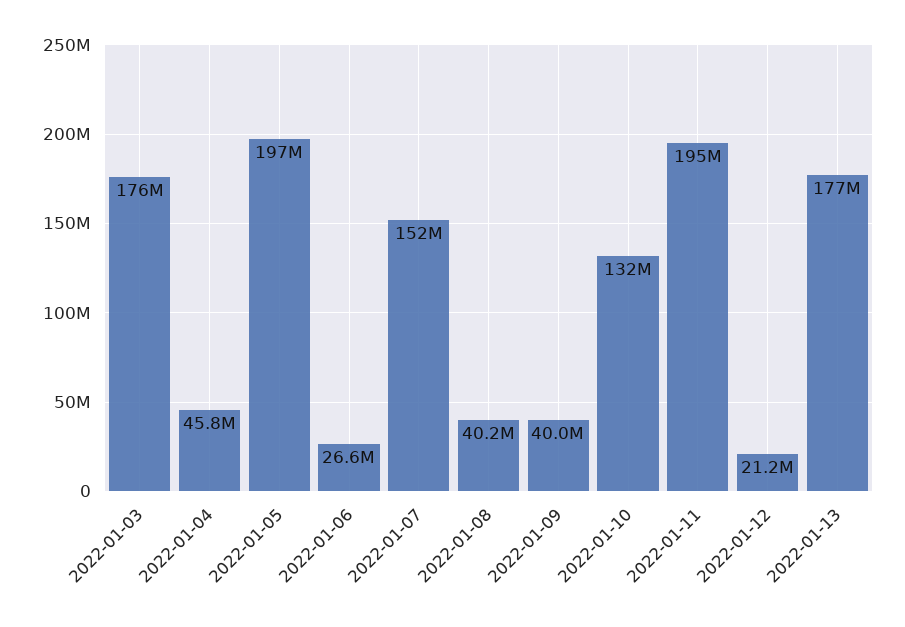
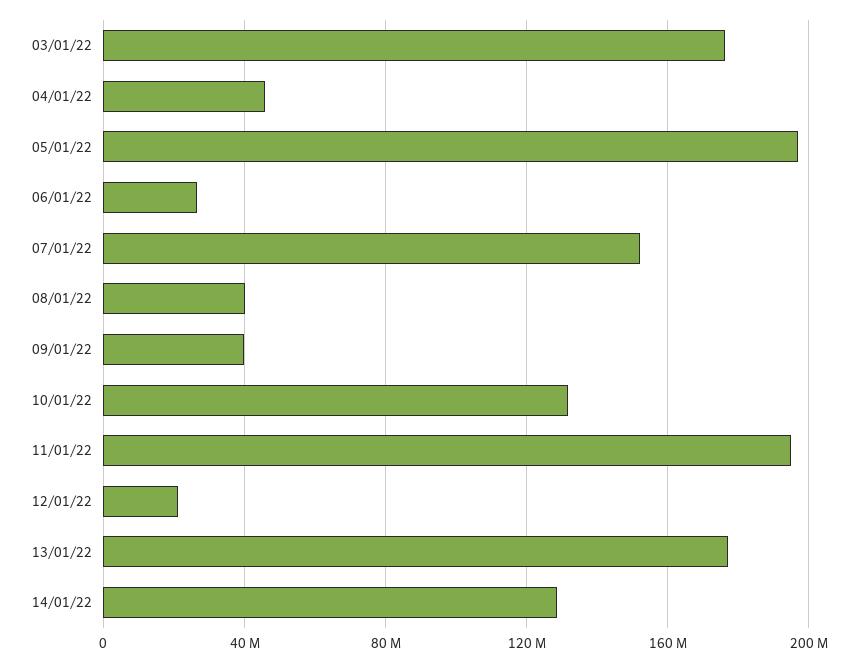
14/01/22: none -> 130000000

